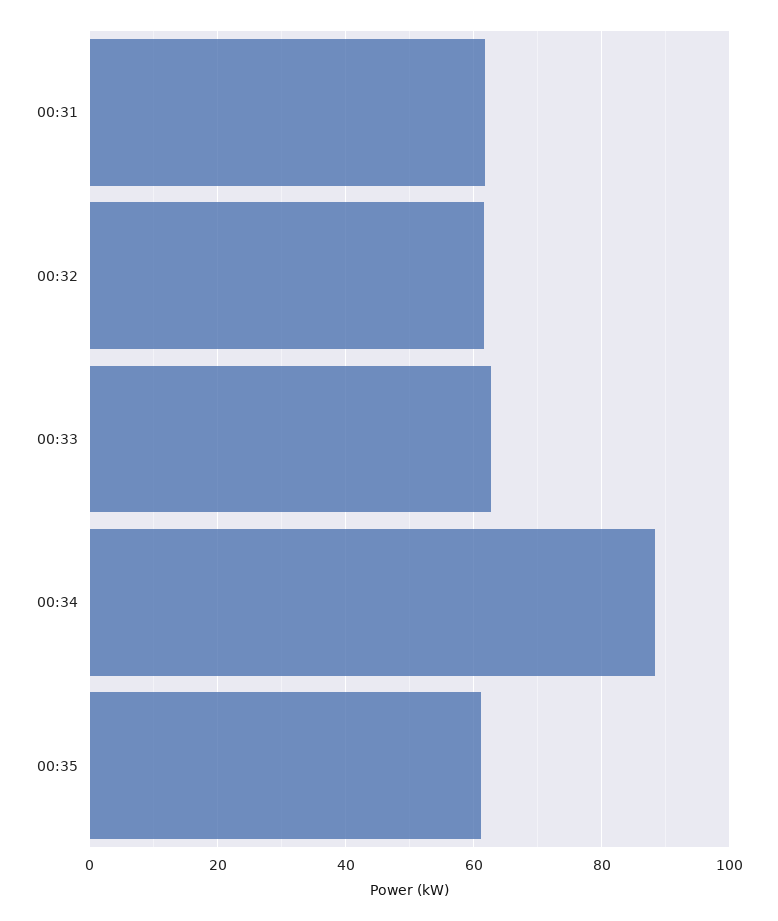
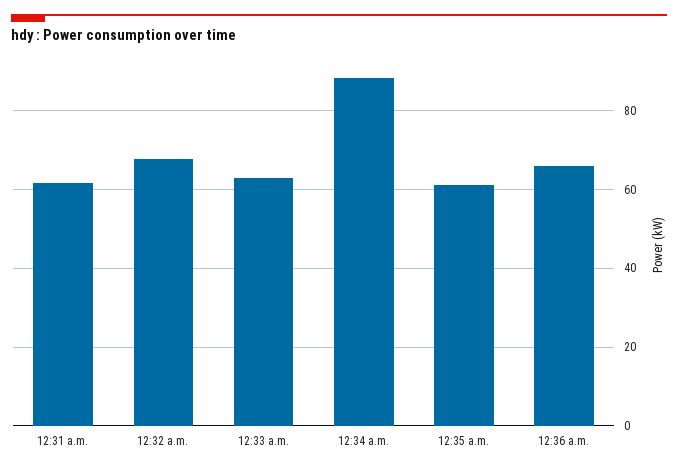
00:32: 62 -> 68
12:36 a.m.: none -> 66

